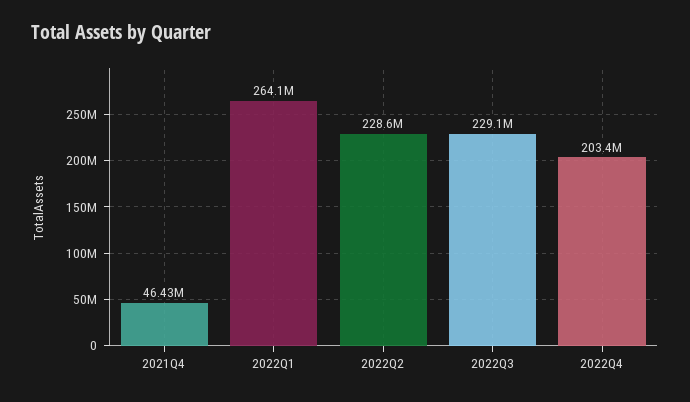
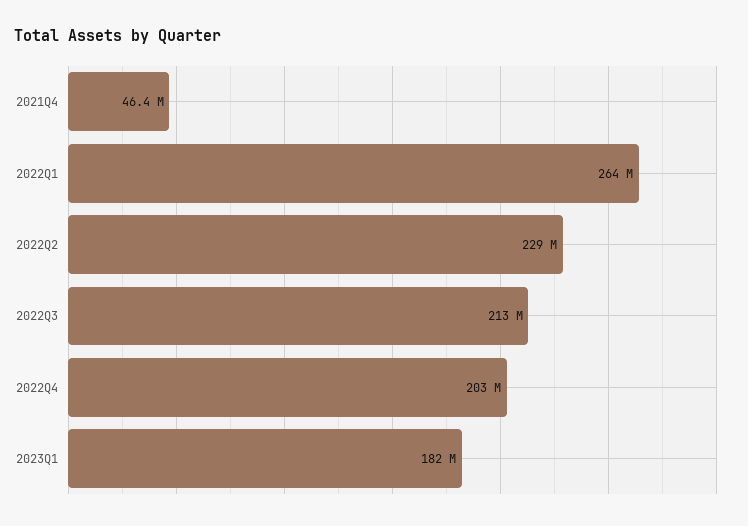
2022Q3: 229100000 -> 213000000
2023Q1: none -> 182000000

